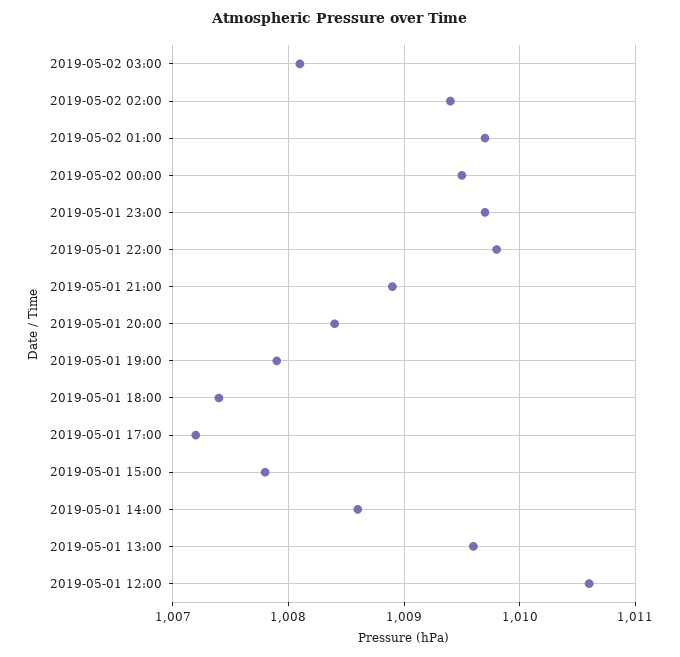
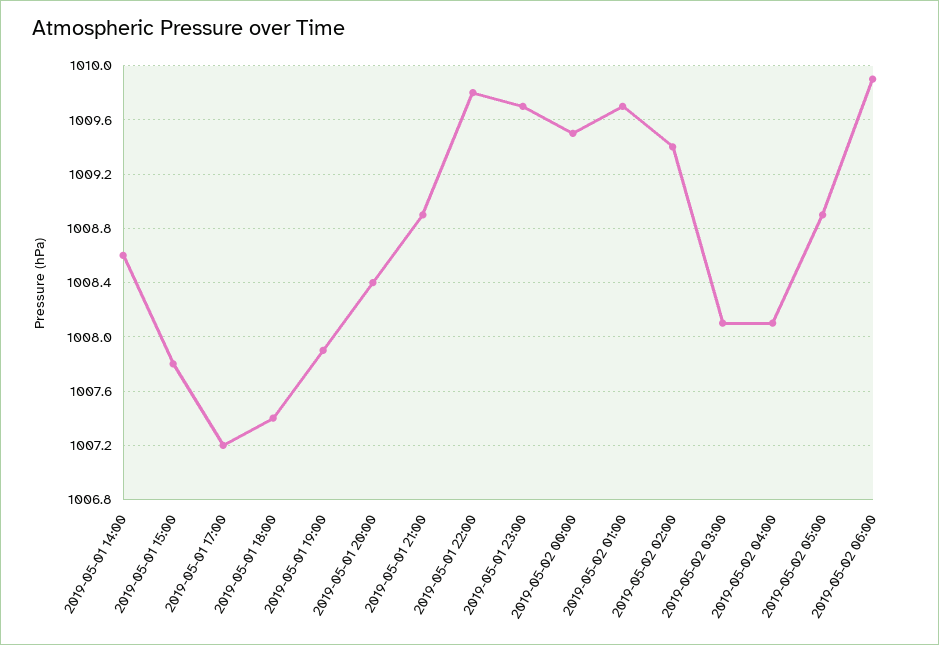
2019-05-01 13:00: 1009.6 -> none
2019-05-01 12:00: 1010.6 -> none
2019-05-02 04:00: none -> 1008.1
2019-05-02 05:00: none -> 1008.9
2019-05-02 06:00: none -> 1009.9

